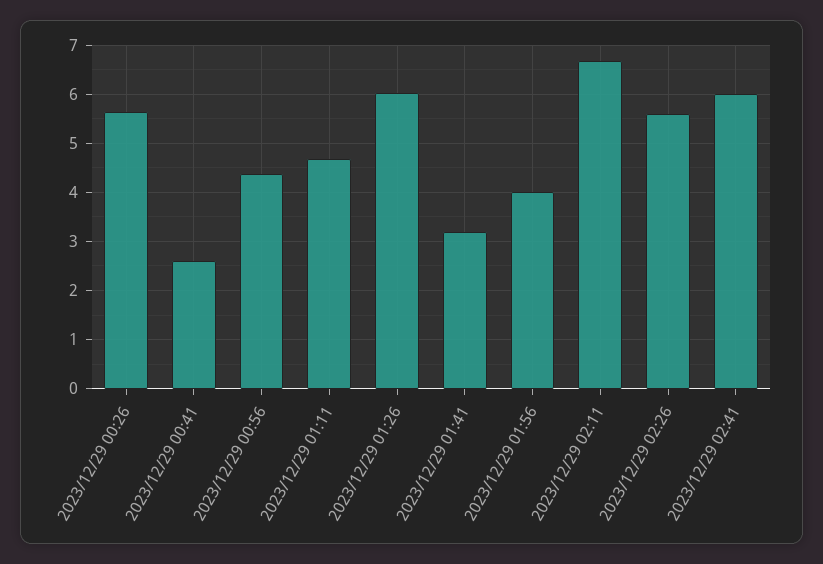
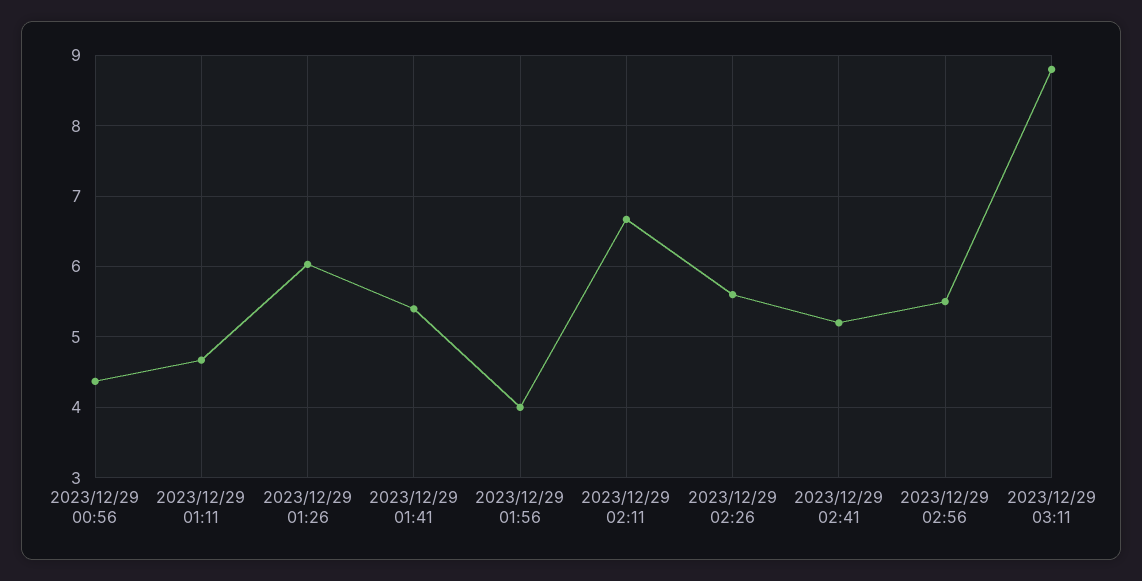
2023/12/29 00:26: 5.6 -> none
2023/12/29 00:41: 2.6 -> none
2023/12/29 01:41: 3.2 -> 5.4
2023/12/29 02:41: 6 -> 5.2
2023/12/29 02:56: none -> 5.5
2023/12/29 03:11: none -> 8.8

